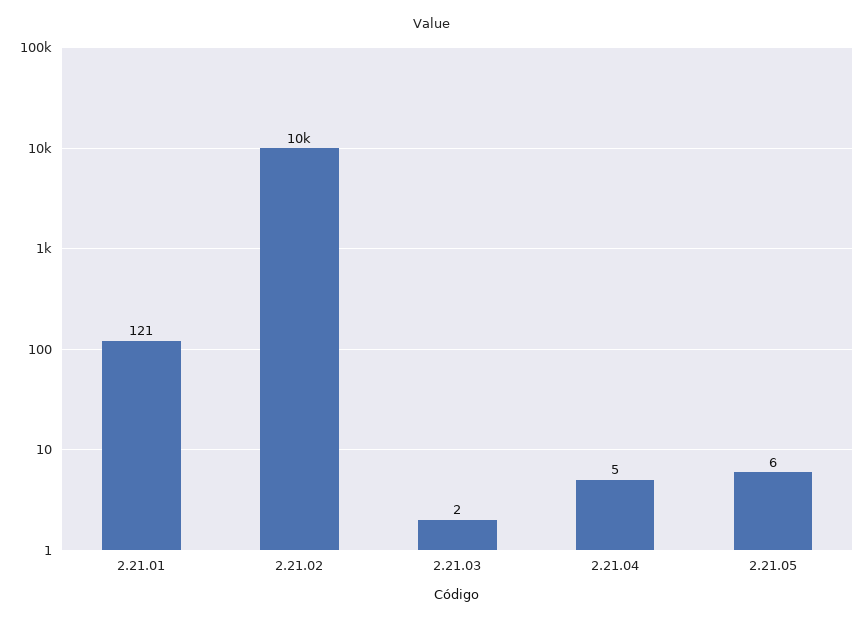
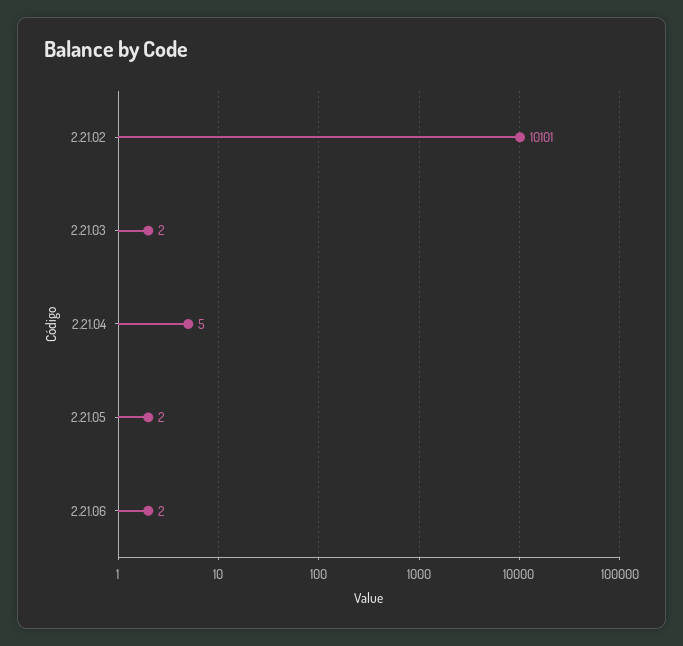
2.21.01: 121 -> none
2.21.05: 6 -> 2
2.21.06: none -> 2

